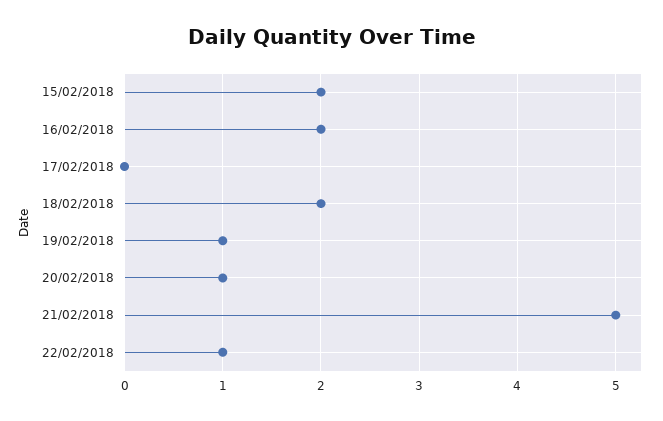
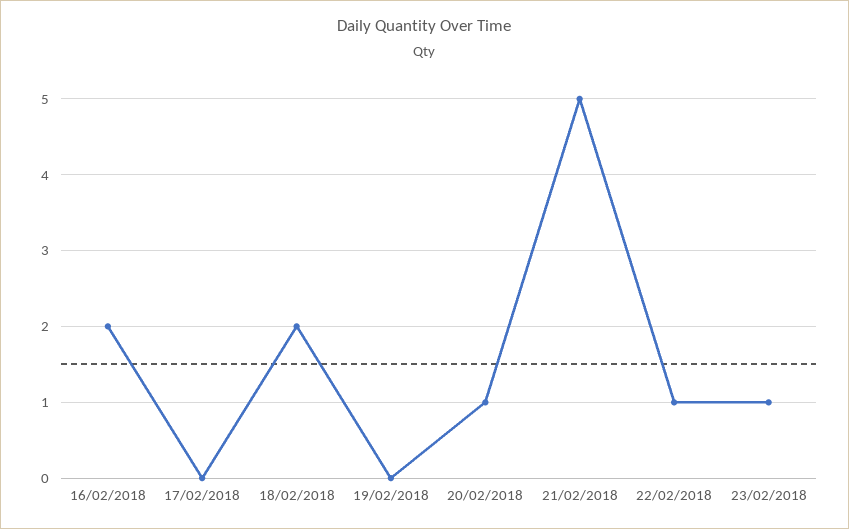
15/02/2018: 2 -> none
19/02/2018: 1 -> 0
23/02/2018: none -> 1

